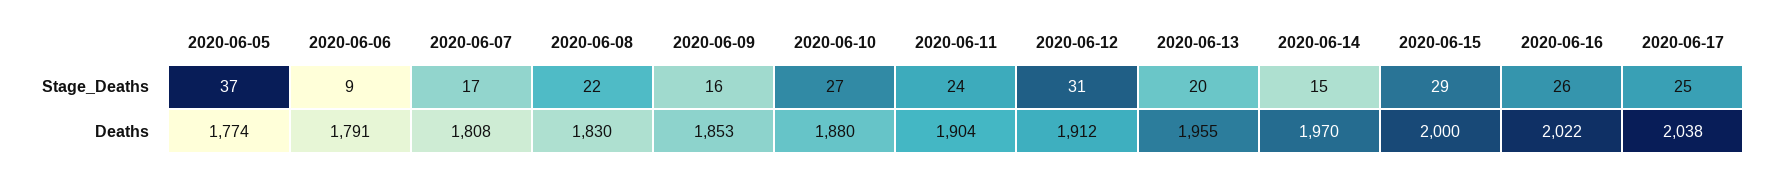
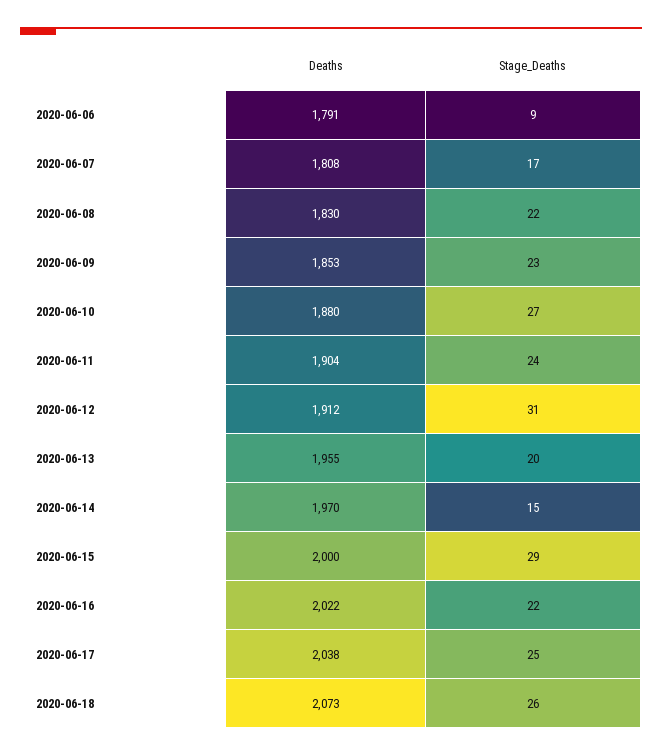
2020-06-05, Stage_Deaths: 37 -> none
2020-06-09, Stage_Deaths: 16 -> 23
2020-06-16, Stage_Deaths: 26 -> 22
2020-06-05, Deaths: 1774 -> none
2020-06-18, Deaths: none -> 2073
2020-06-18, Stage_Deaths: none -> 26

